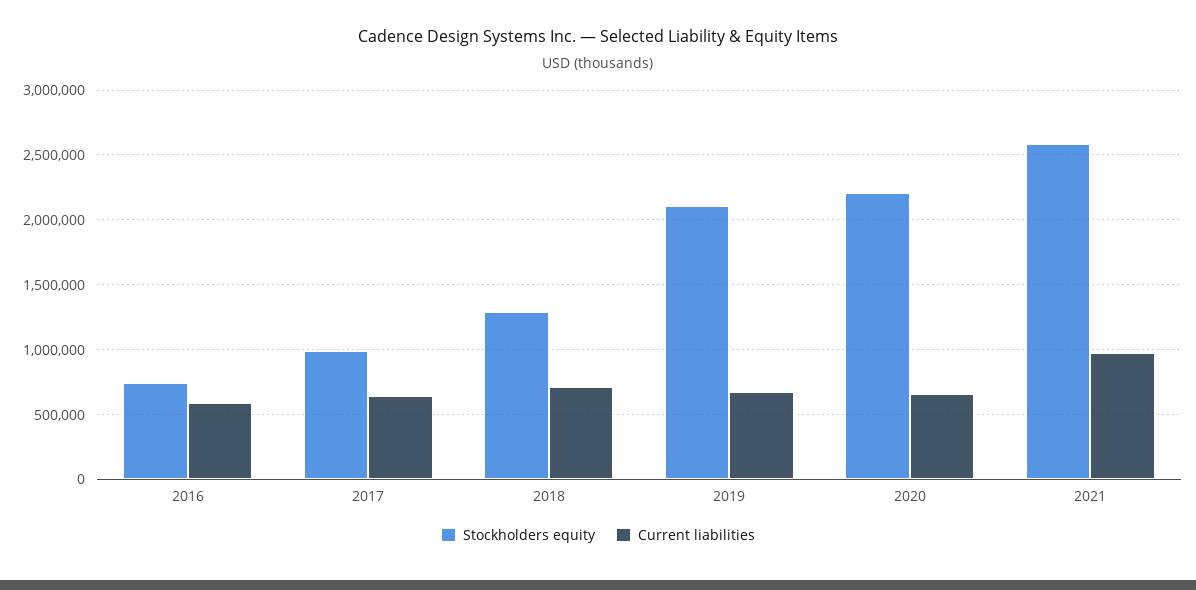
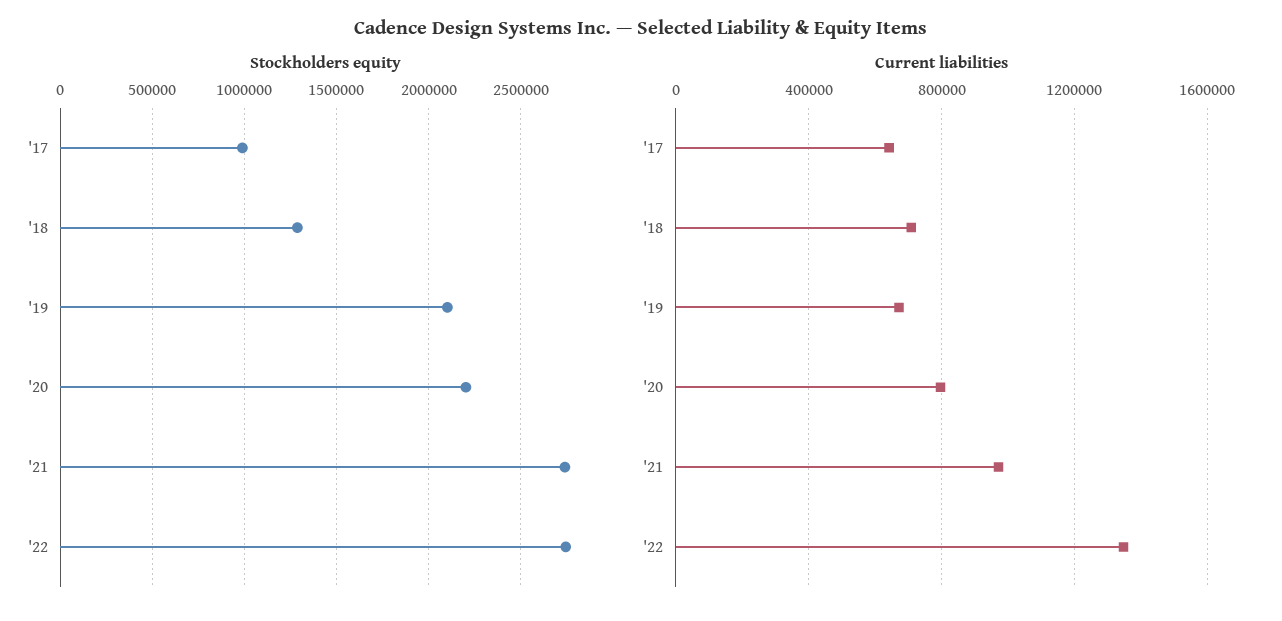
Stockholders equity, 2016: 750000 -> none
Current liabilities, 2016: 600000 -> none
Current liabilities, 2020: 650000 -> 800000
Stockholders equity, 2021: 2600000 -> 2750000
Stockholders equity, '22: none -> 2750000
Current liabilities, '22: none -> 1350000

